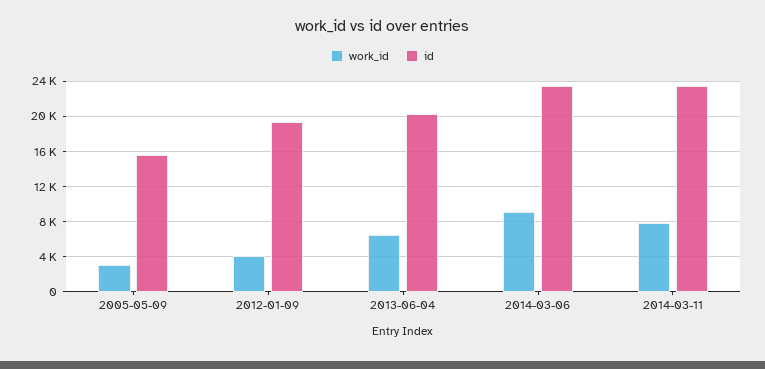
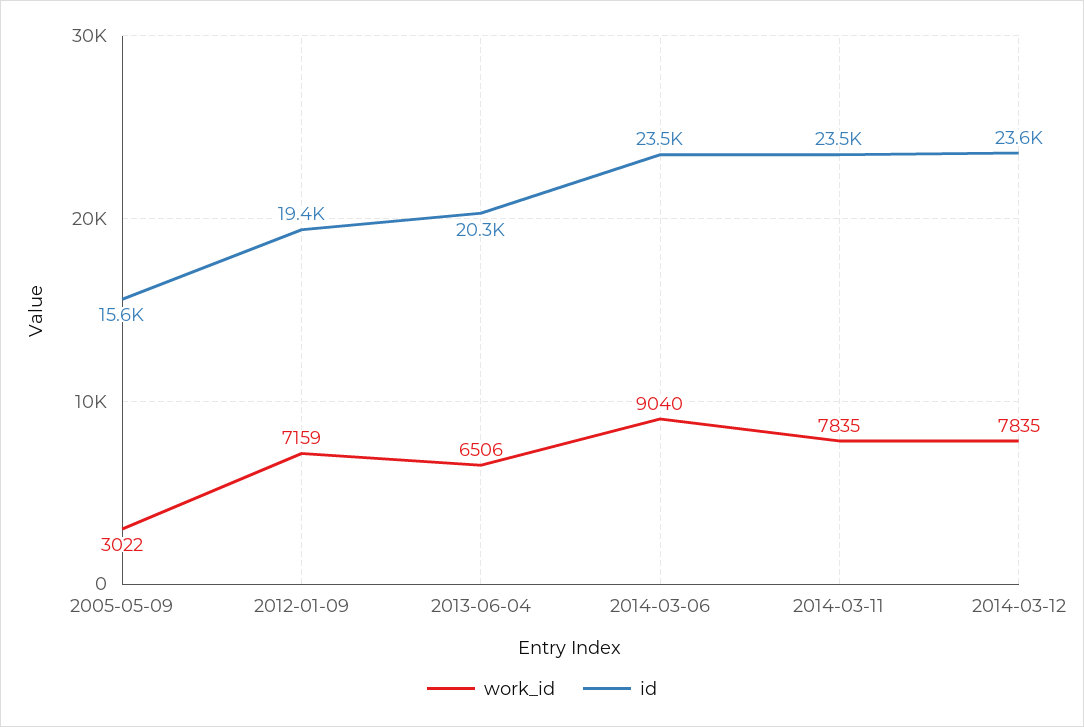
work_id, 2012-01-09: 4000 -> 7159
work_id, 2014-03-12: none -> 7835
id, 2014-03-12: none -> 23600

